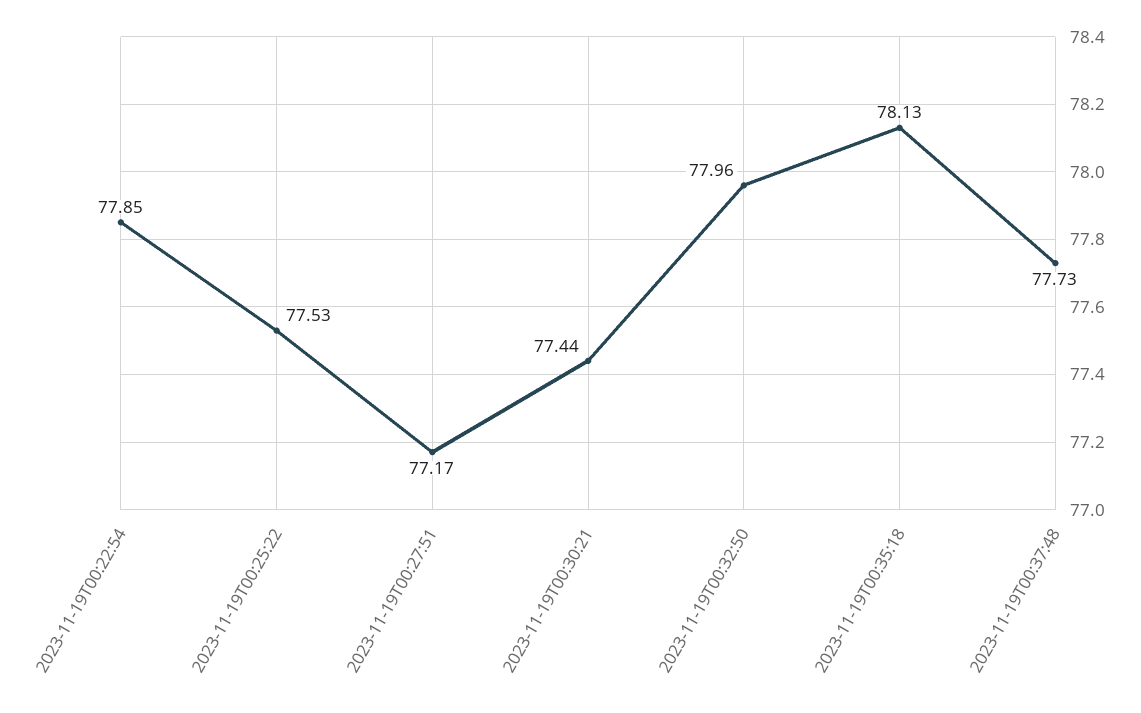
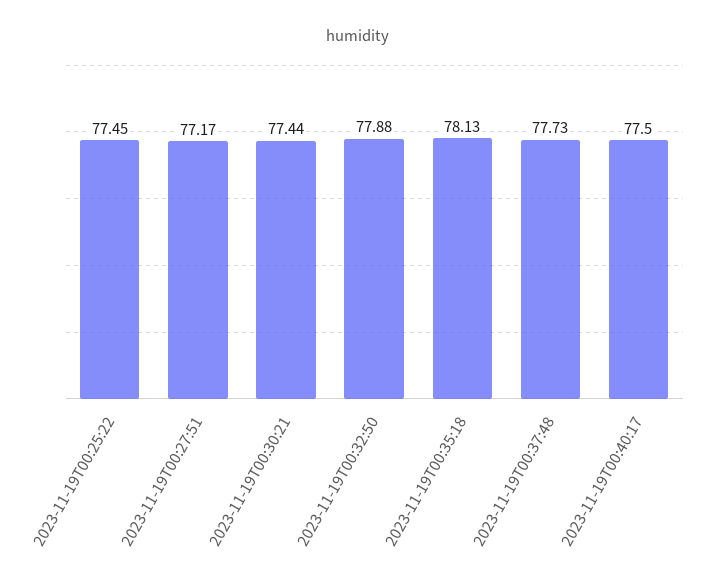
2023-11-19T00:22:54: 77.85 -> none
2023-11-19T00:25:22: 77.53 -> 77.45
2023-11-19T00:32:50: 77.96 -> 77.88
2023-11-19T00:40:17: none -> 77.5

